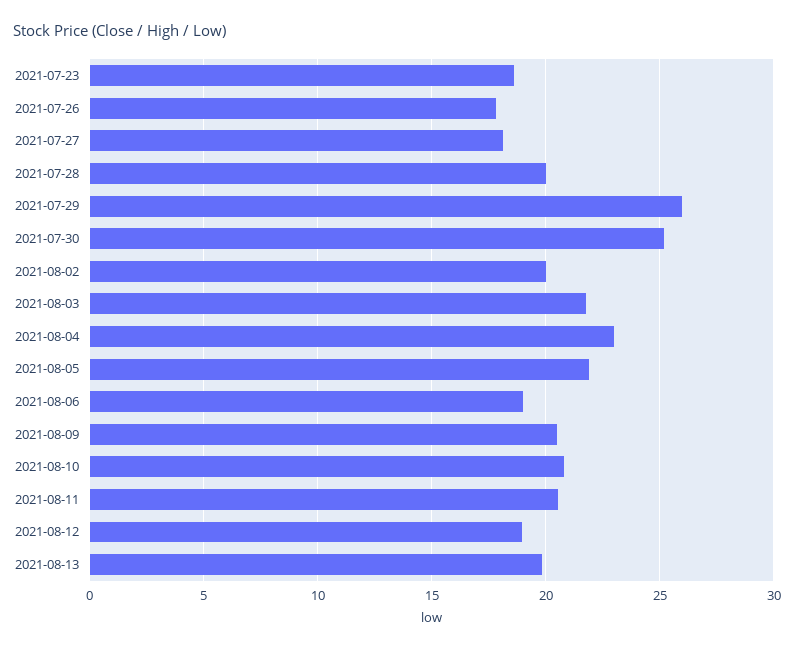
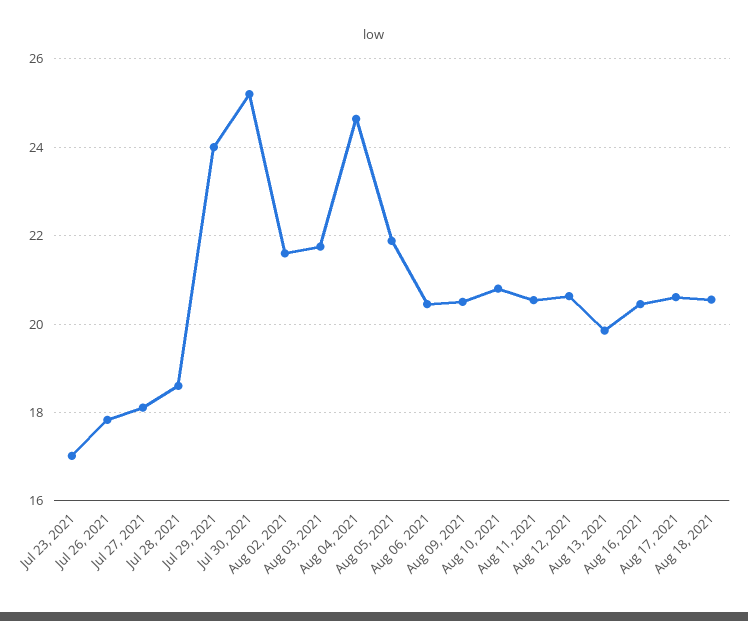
2021-07-23: 18.5 -> 17
2021-07-28: 20 -> 18.6
2021-07-29: 26 -> 24
2021-08-02: 20 -> 21.6
2021-08-04: 23 -> 24.6
2021-08-06: 19 -> 20.4
2021-08-12: 19 -> 20.6
Aug 16, 2021: none -> 20.4
Aug 17, 2021: none -> 20.6
Aug 18, 2021: none -> 20.6

